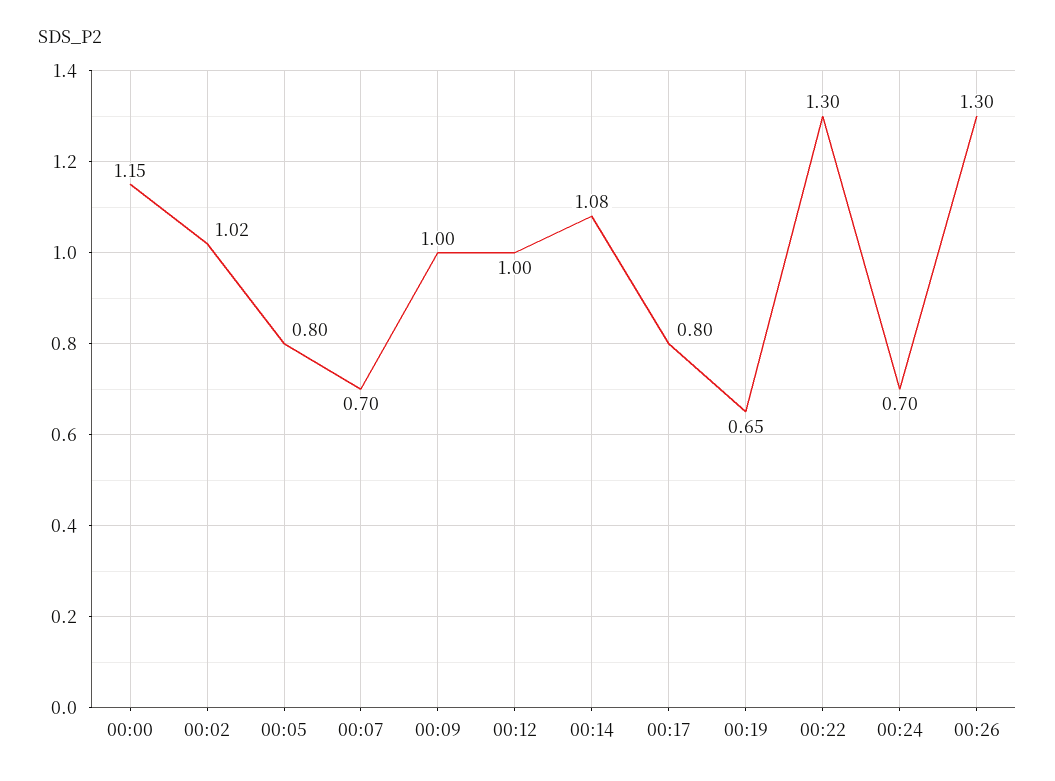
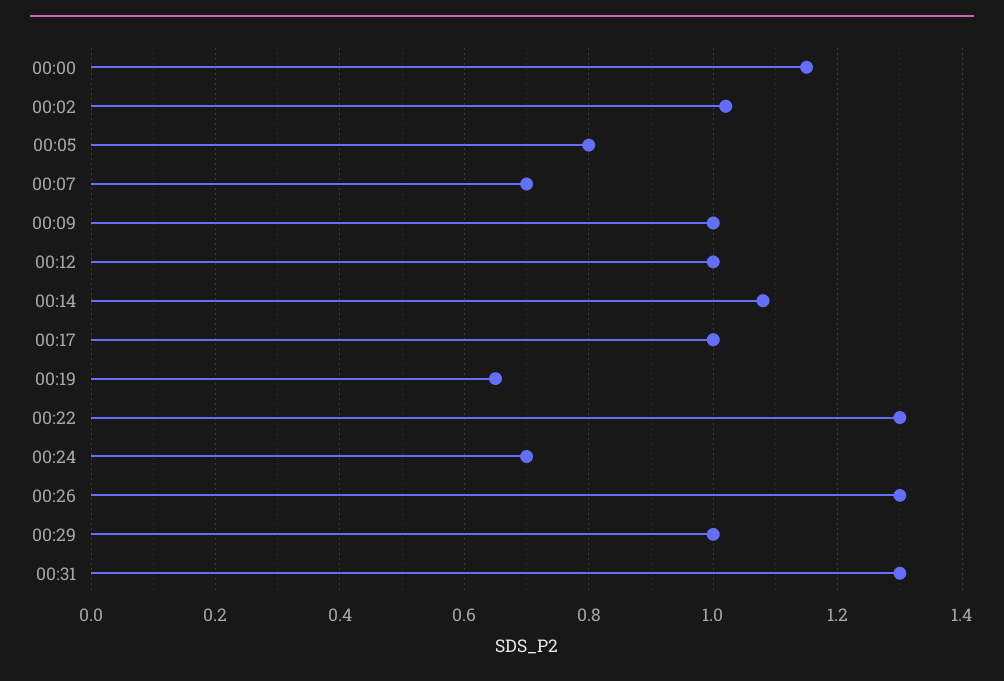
00:17: 0.8 -> 1
00:29: none -> 1
00:31: none -> 1.3

